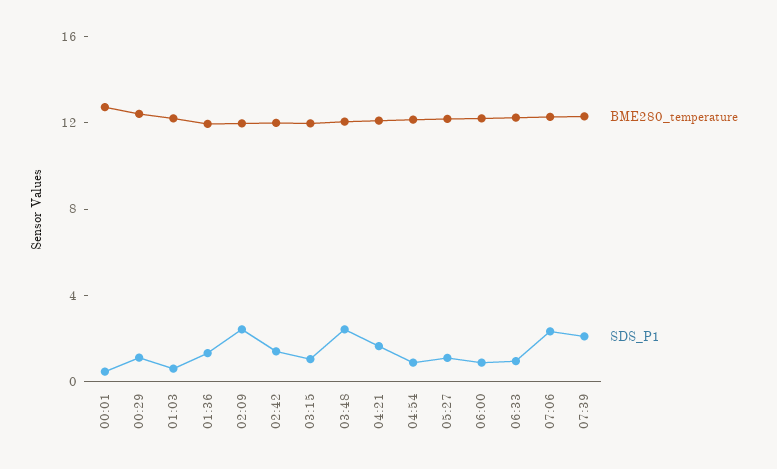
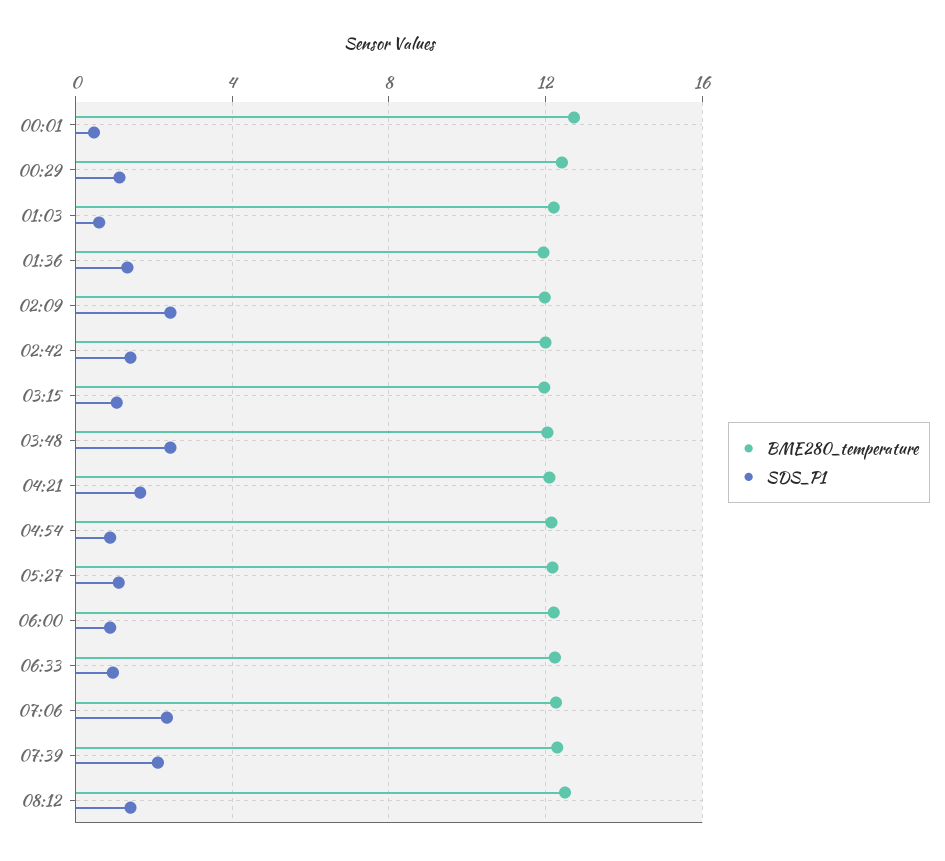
BME280_temperature, 08:12: none -> 12.5
SDS_P1, 08:12: none -> 1.5

